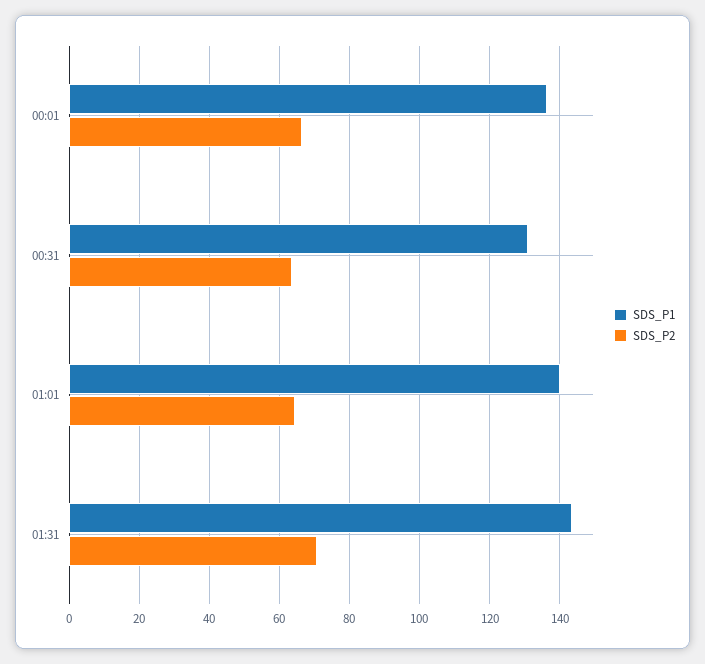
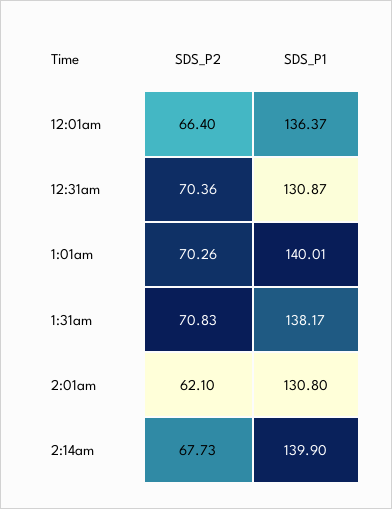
SDS_P2, 00:31: 64 -> 70.36
SDS_P2, 01:01: 64 -> 70.26
SDS_P1, 01:31: 144 -> 138.17
SDS_P2, 2:01am: none -> 62.1
SDS_P1, 2:01am: none -> 130.8
SDS_P2, 2:14am: none -> 67.73
SDS_P1, 2:14am: none -> 139.9

